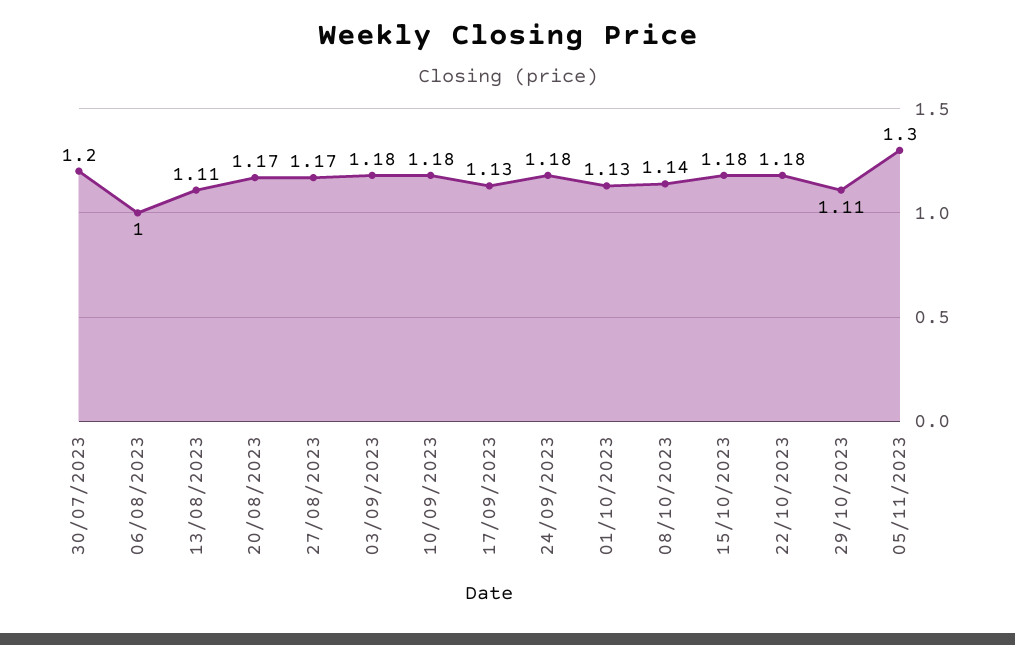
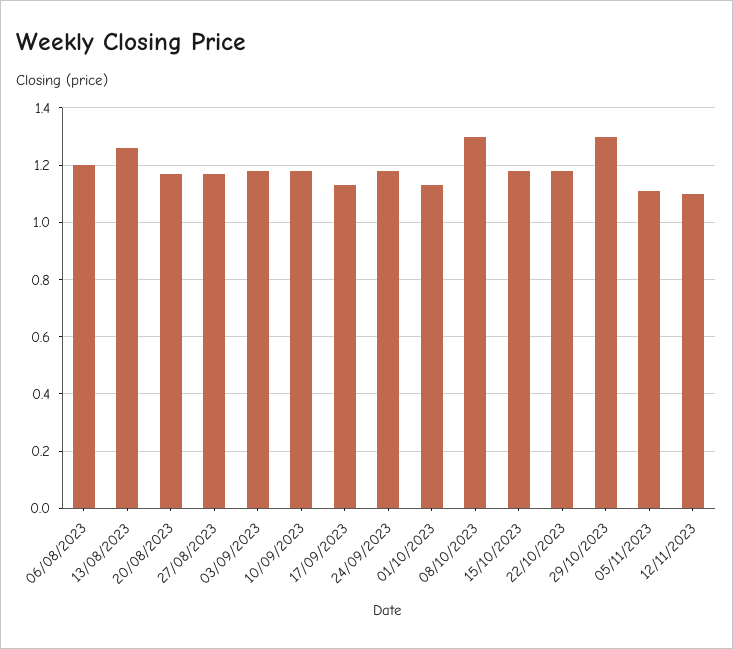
30/07/2023: 1.2 -> none
06/08/2023: 1 -> 1.2
13/08/2023: 1.11 -> 1.25
08/10/2023: 1.14 -> 1.3
29/10/2023: 1.11 -> 1.3
05/11/2023: 1.3 -> 1.1
12/11/2023: none -> 1.1

